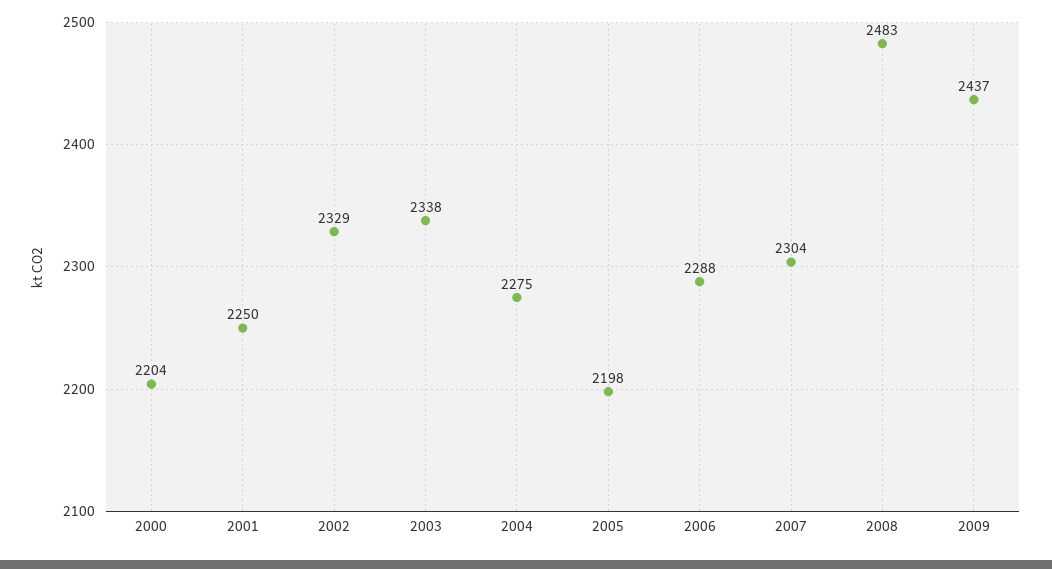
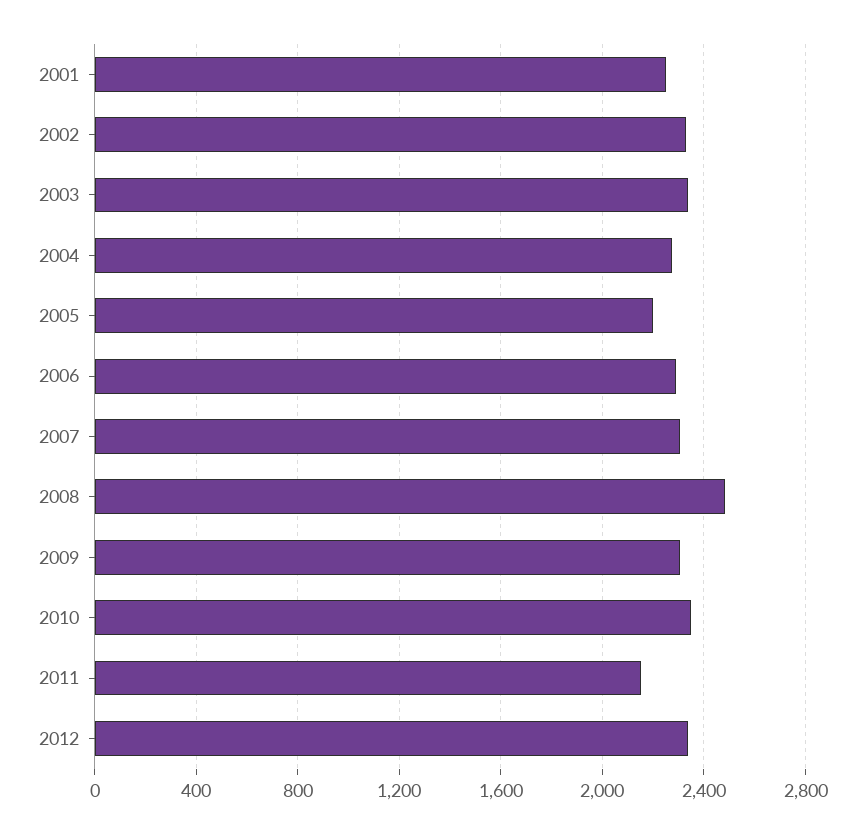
2000: 2204 -> none
2009: 2437 -> 2300
2010: none -> 2350
2011: none -> 2150
2012: none -> 2350

